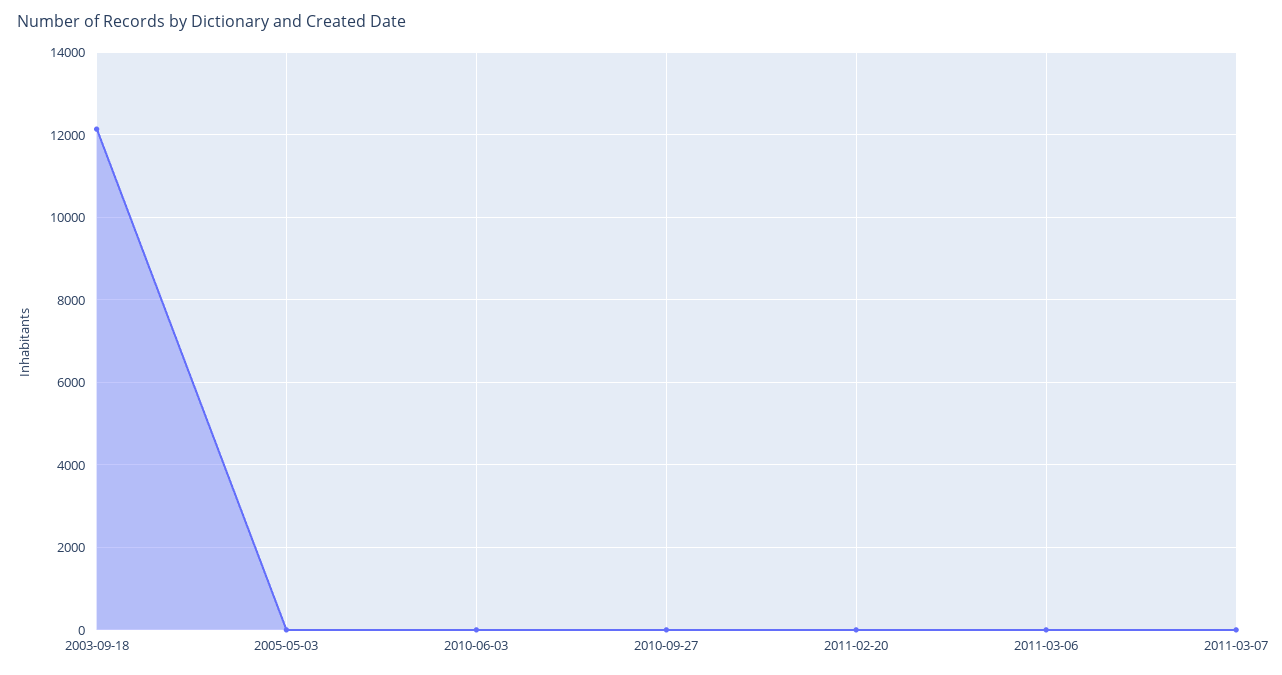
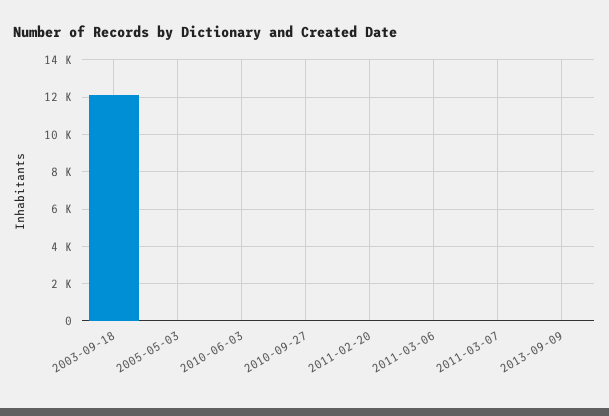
2013-09-09: none -> 0

